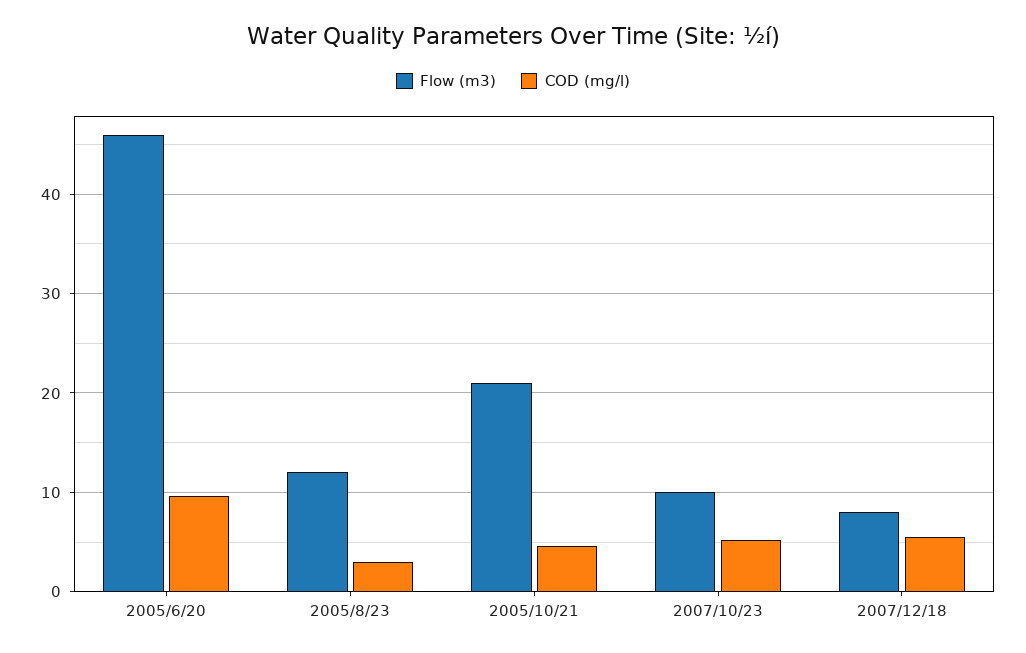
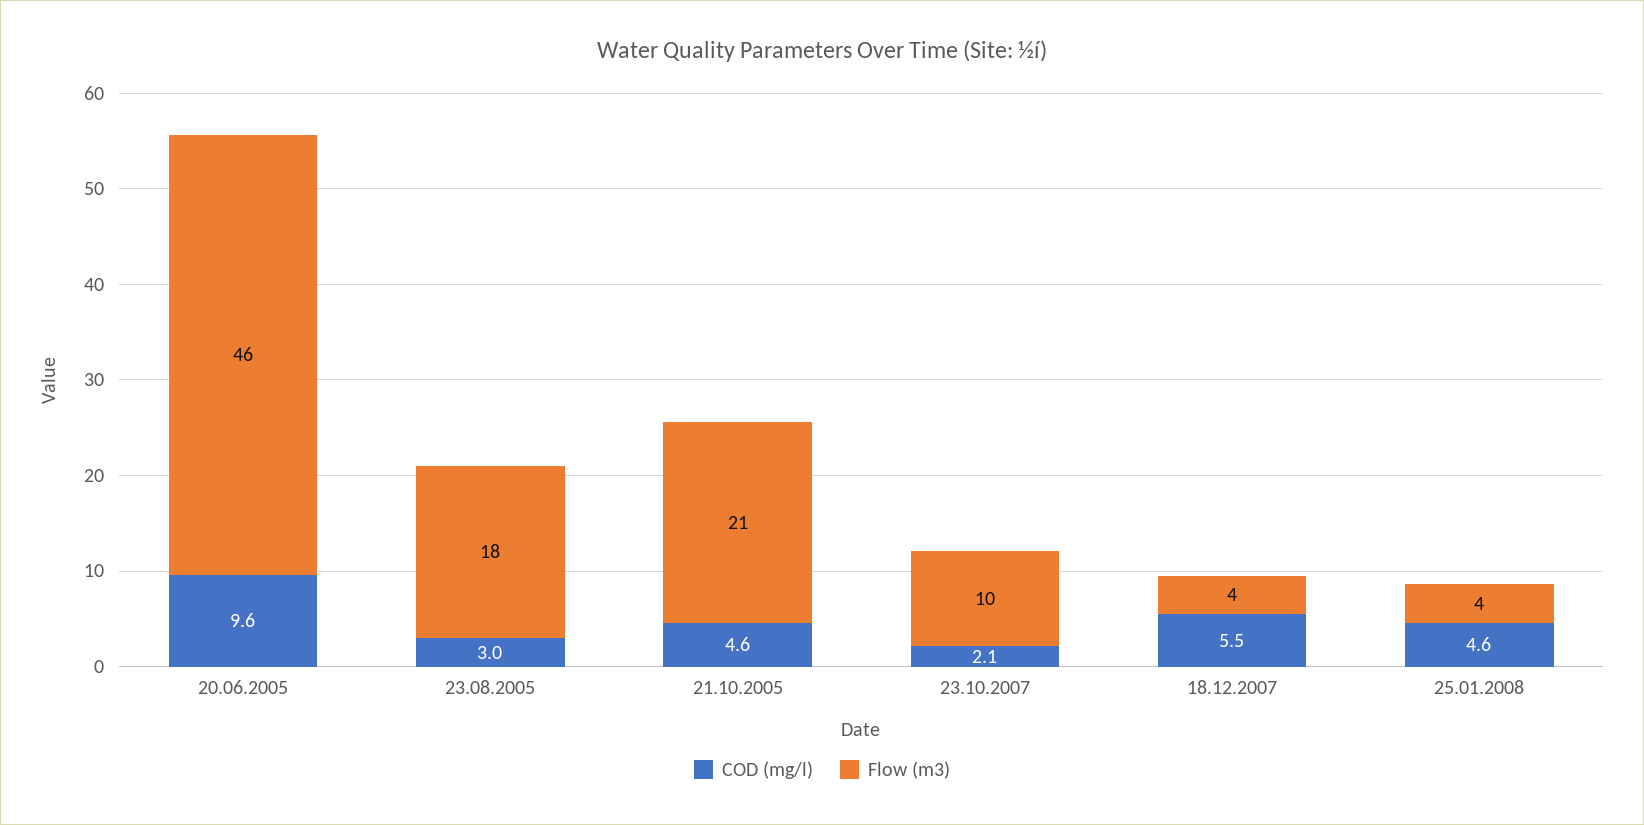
Flow (m3), 2005/8/23: 12 -> 18
COD (mg/l), 2007/10/23: 5 -> 2.1
Flow (m3), 2007/12/18: 8 -> 4
COD (mg/l), 25.01.2008: none -> 4.6
Flow (m3), 25.01.2008: none -> 4

